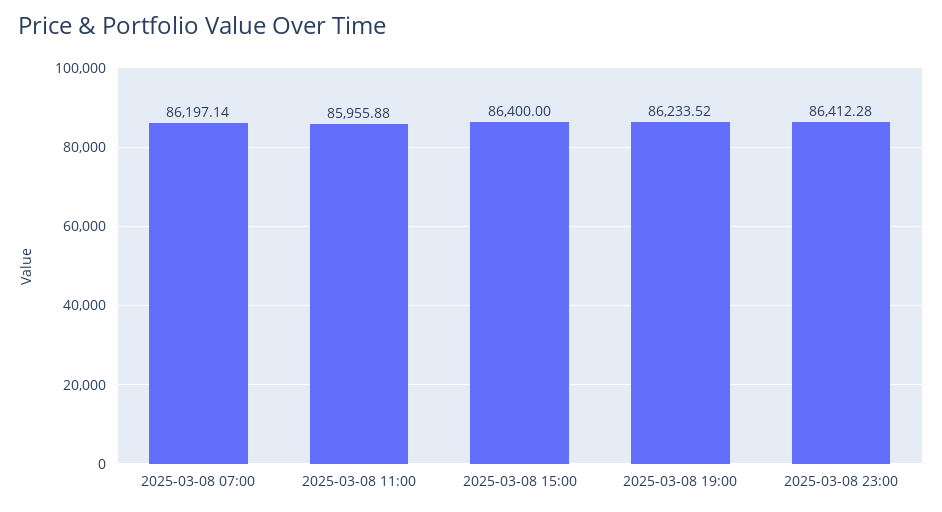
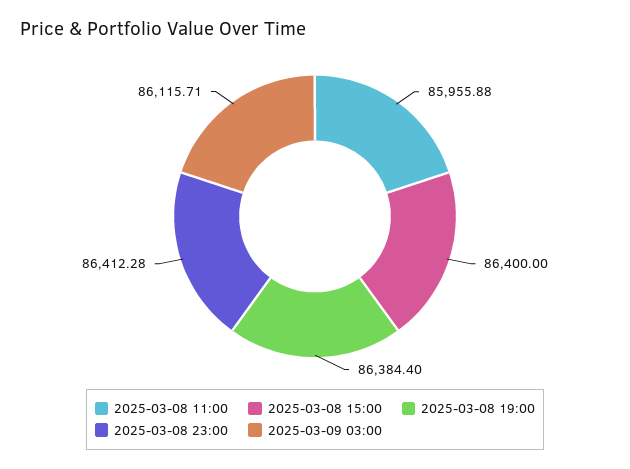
2025-03-08 07:00: 86197.14 -> none
2025-03-08 19:00: 86233.52 -> 86384.4
2025-03-09 03:00: none -> 86115.71

